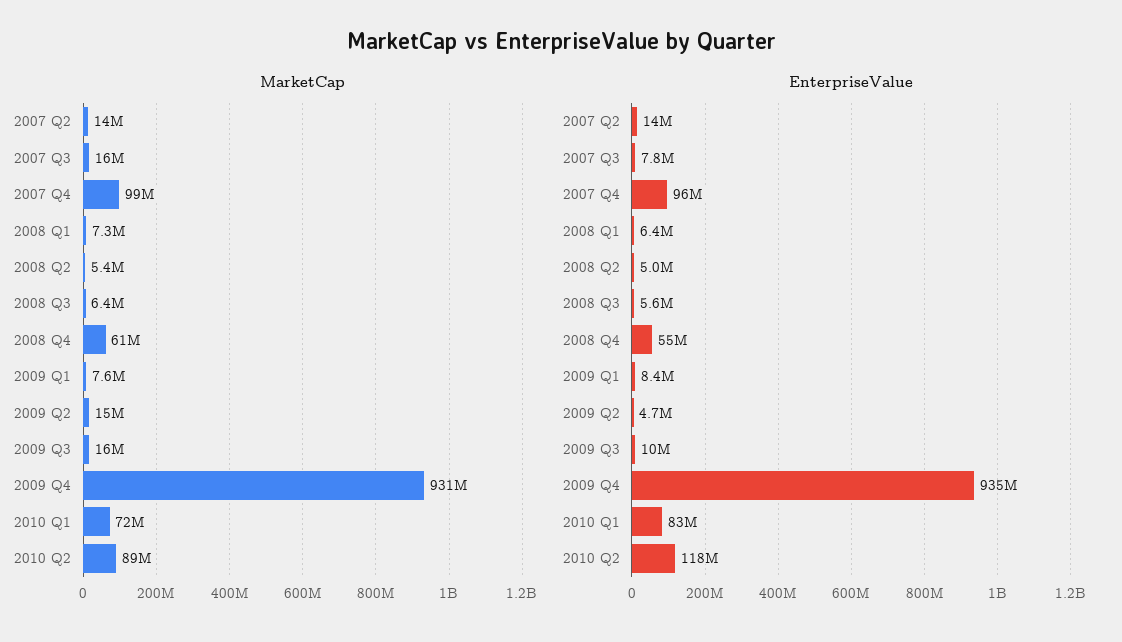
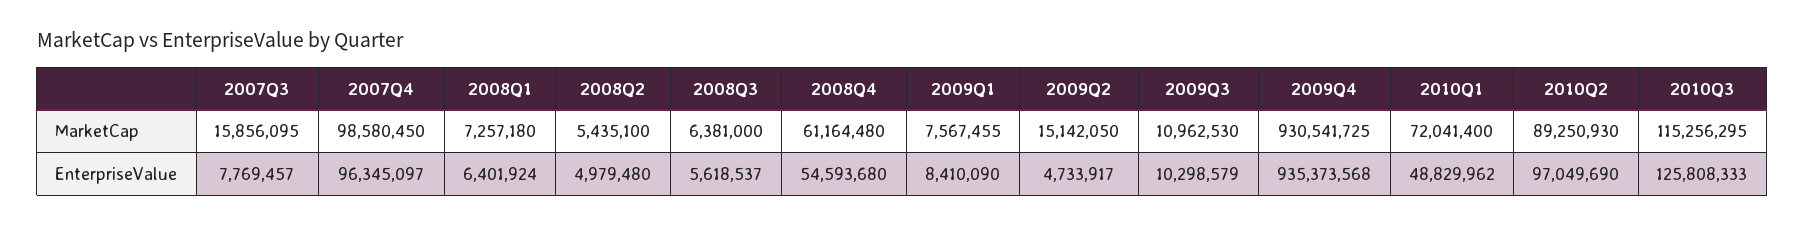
MarketCap, 2007 Q2: 14000000 -> none
MarketCap, 2009 Q3: 16000000 -> 10962530
EnterpriseValue, 2007 Q2: 14000000 -> none
EnterpriseValue, 2010 Q1: 83000000 -> 48829962
EnterpriseValue, 2010 Q2: 118000000 -> 97049690
MarketCap, 2010Q3: none -> 115256295
EnterpriseValue, 2010Q3: none -> 125808333

